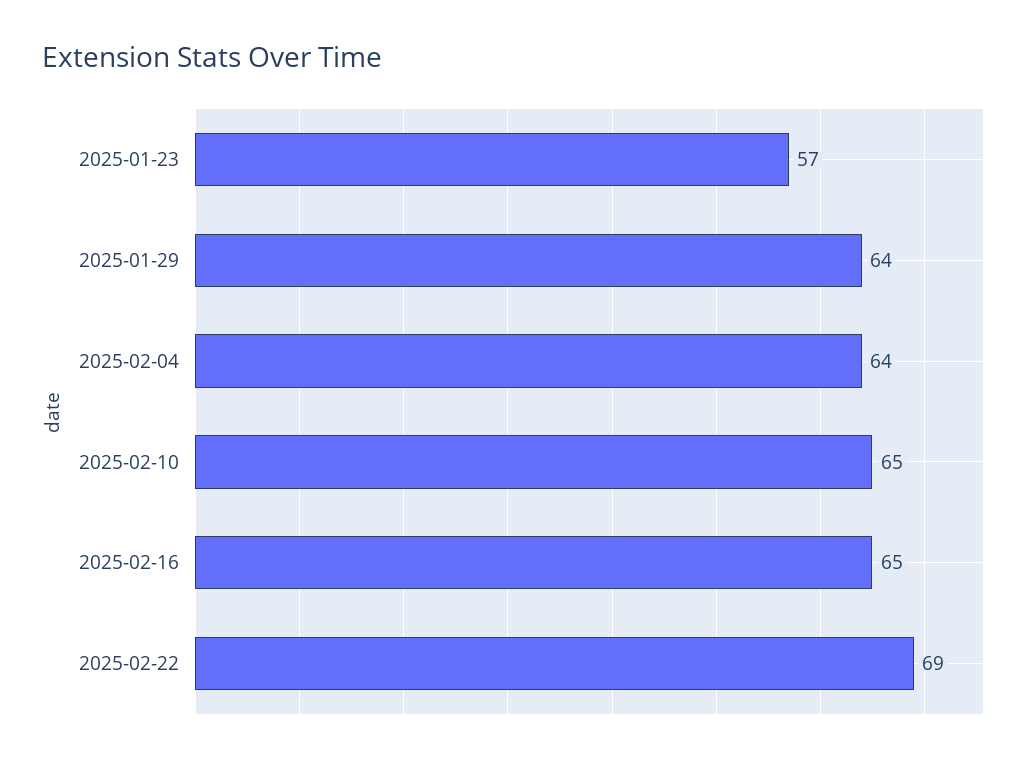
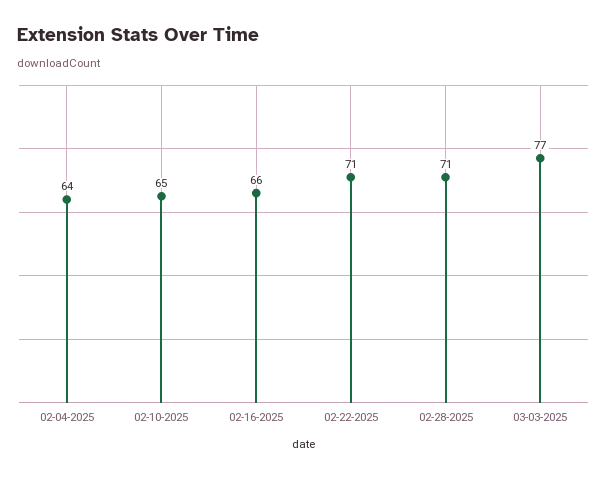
2025-01-23: 57 -> none
2025-01-29: 64 -> none
2025-02-16: 65 -> 66
2025-02-22: 69 -> 71
02-28-2025: none -> 71
03-03-2025: none -> 77

